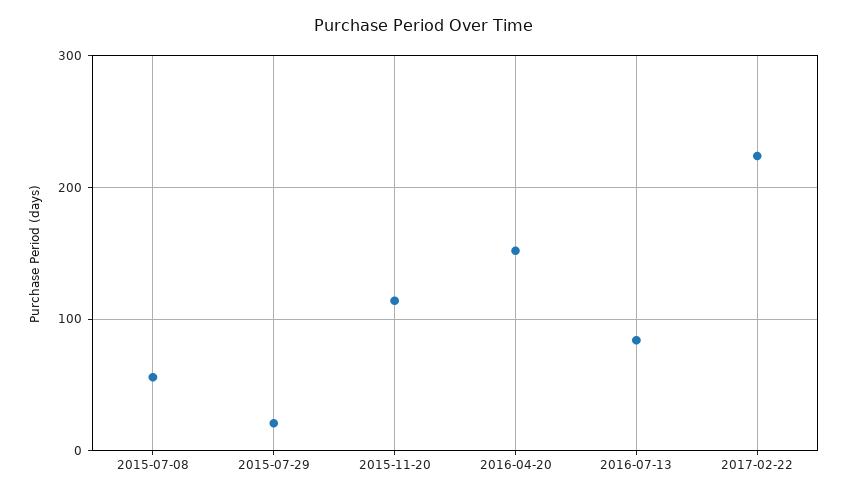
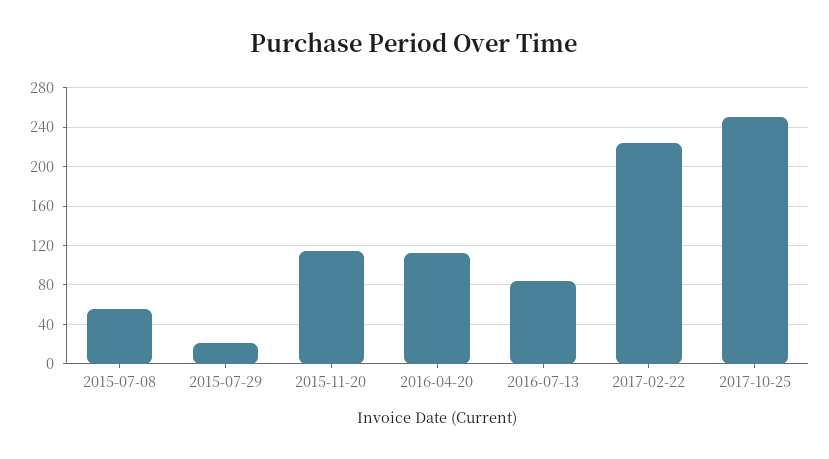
2016-04-20: 150 -> 110
2017-10-25: none -> 250

